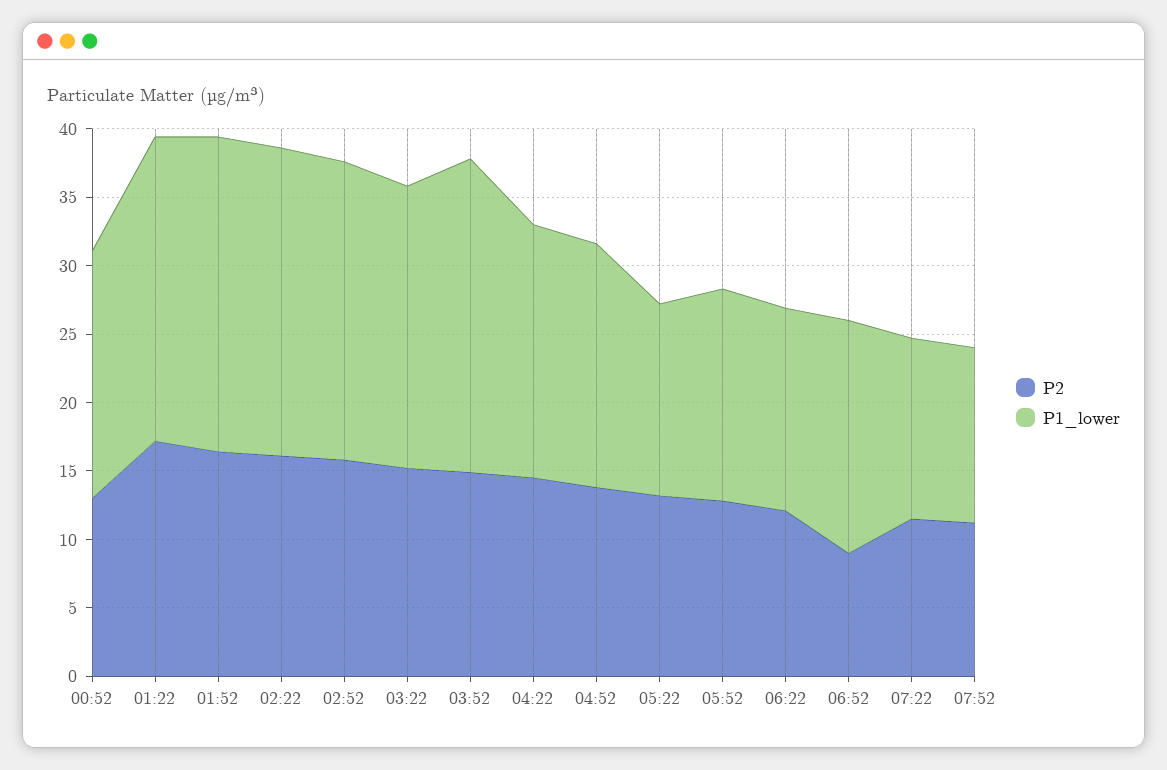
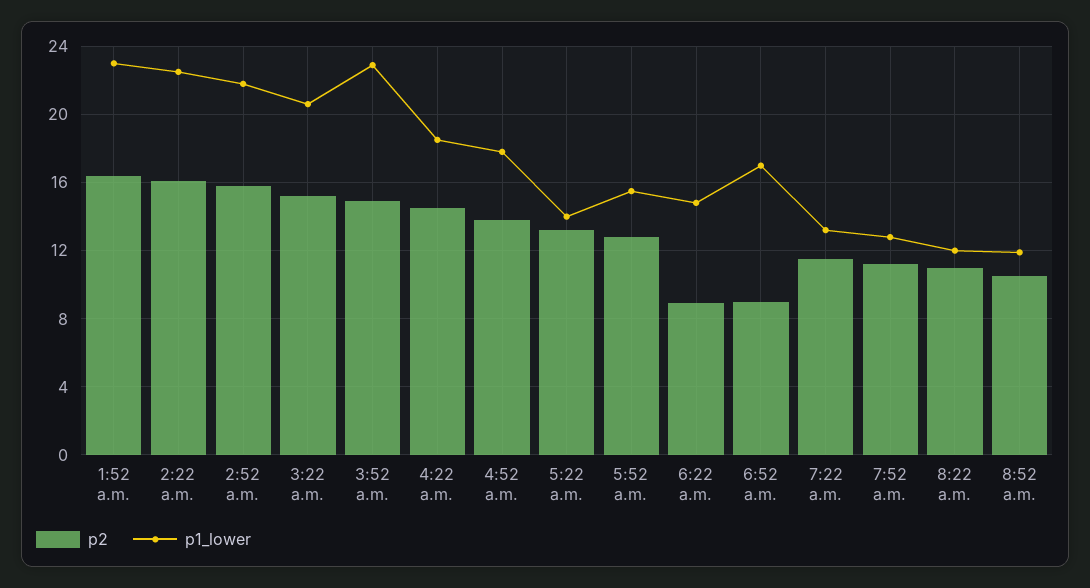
P2, 00:52: 13 -> none
P1_lower, 00:52: 18 -> none
P2, 01:22: 17 -> none
P1_lower, 01:22: 22 -> none
P2, 06:22: 12 -> 9
P2, 8:22 a.m.: none -> 11
P1_lower, 8:22 a.m.: none -> 12
P2, 8:52 a.m.: none -> 10.5
P1_lower, 8:52 a.m.: none -> 12

